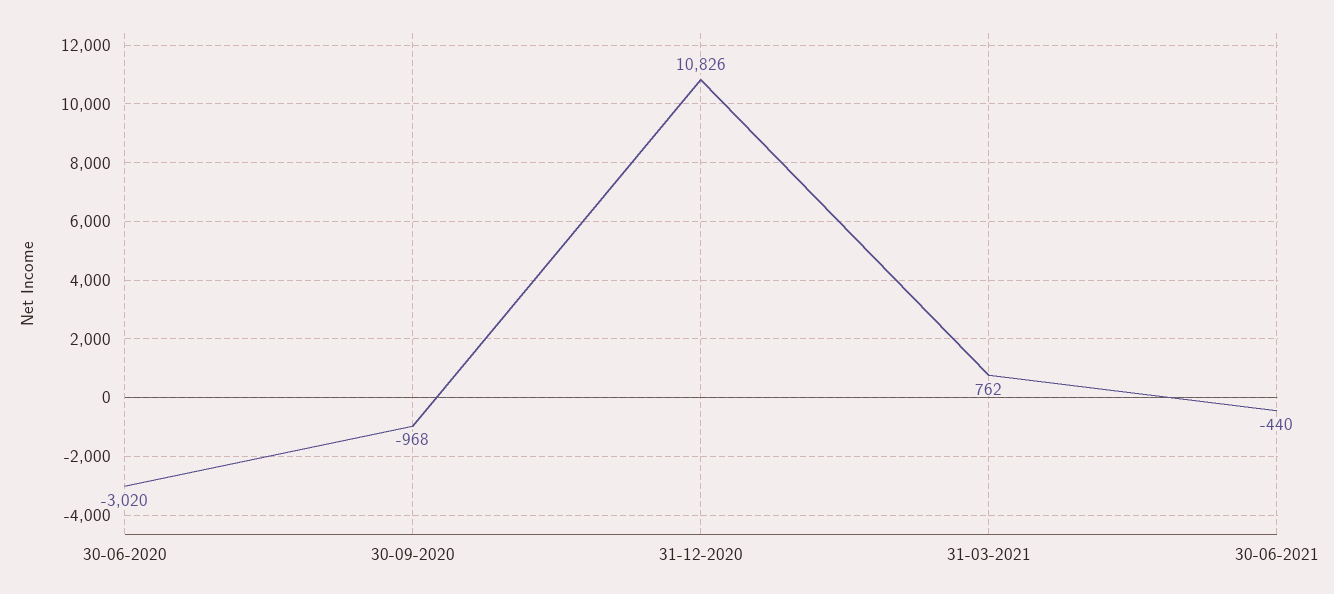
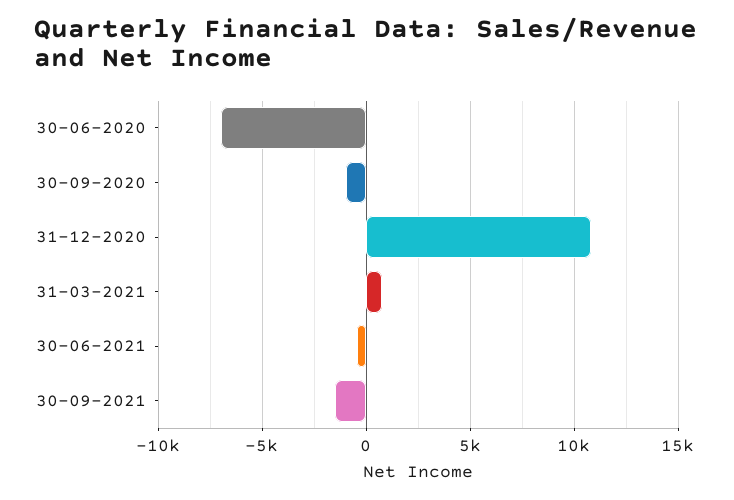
30-06-2020: -3020 -> -7000
30-09-2021: none -> -1500

